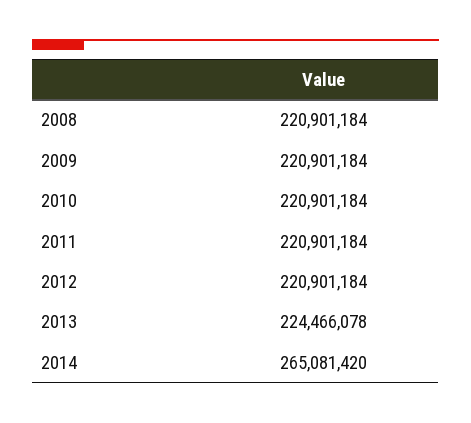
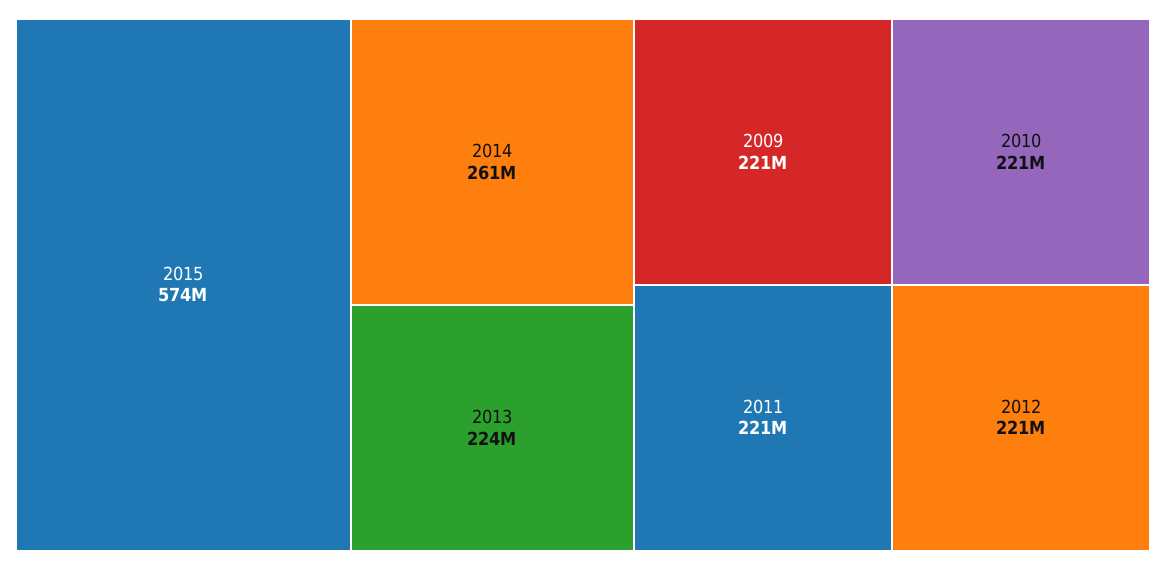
2008: 220901184 -> none
2014: 265081420 -> 261000000
2015: none -> 574000000

